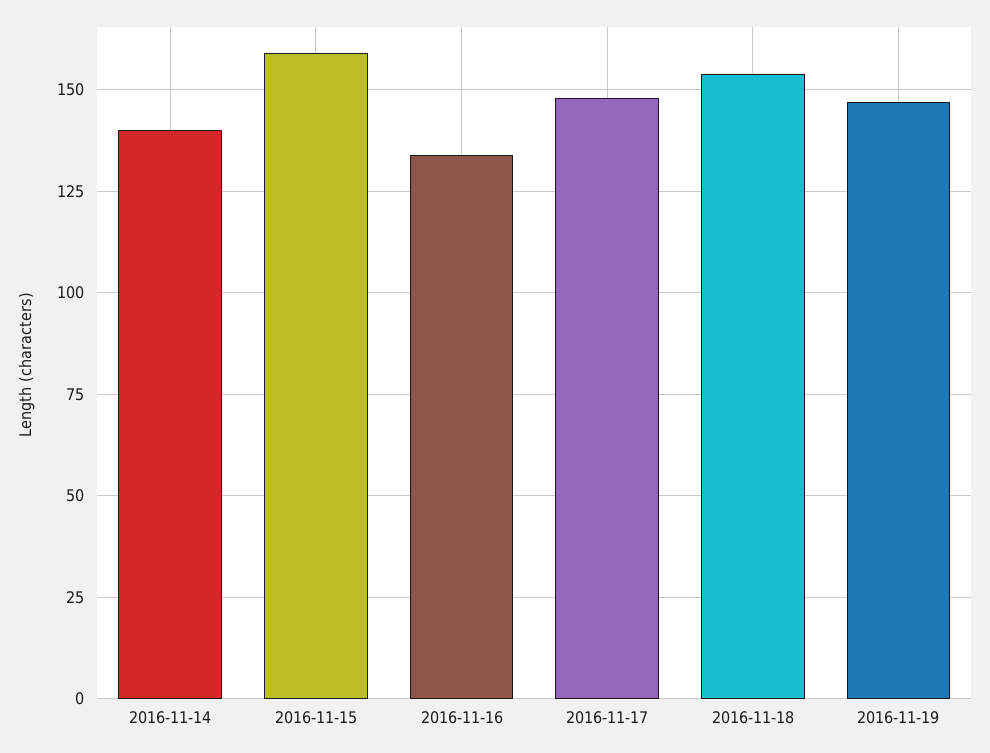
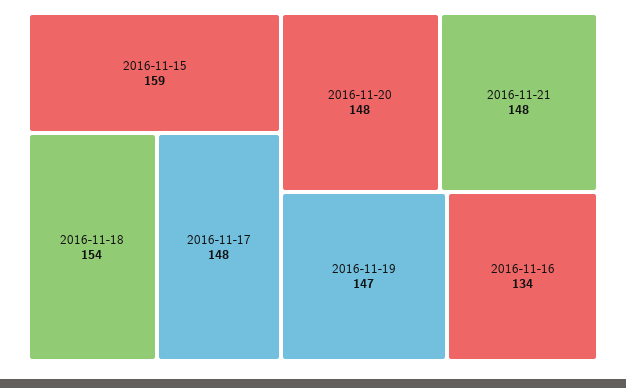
2016-11-14: 140 -> none
2016-11-20: none -> 148
2016-11-21: none -> 148

